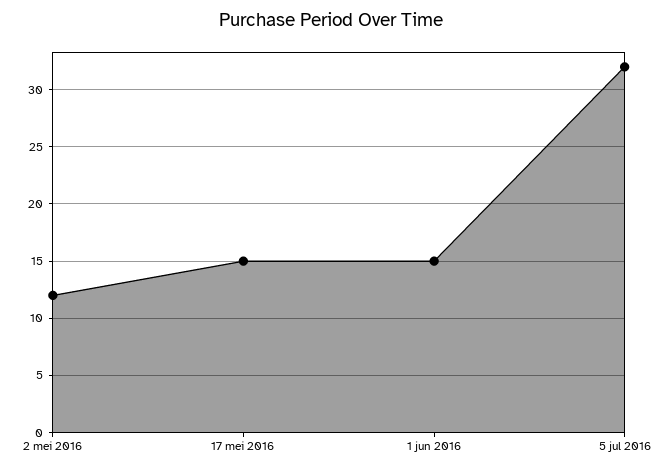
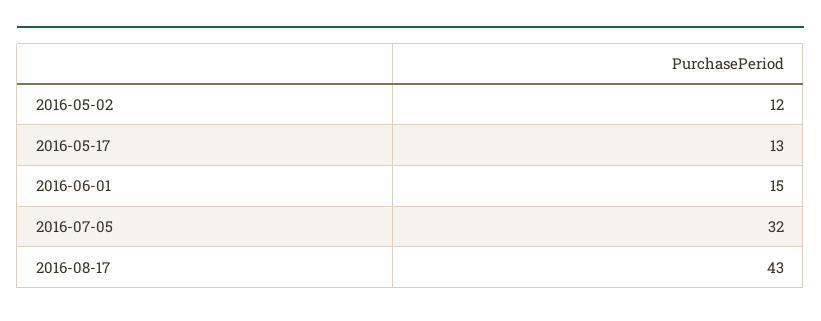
17 mei 2016: 15 -> 13
2016-08-17: none -> 43

